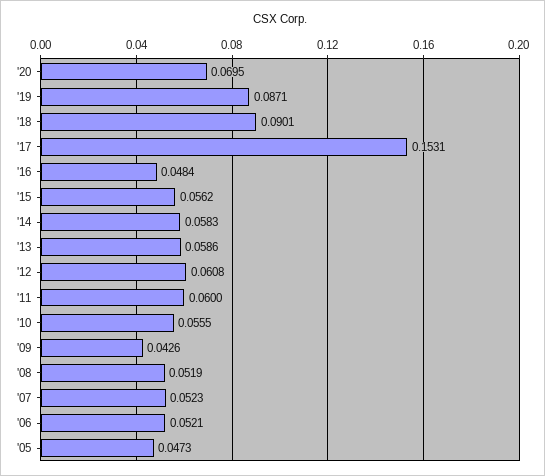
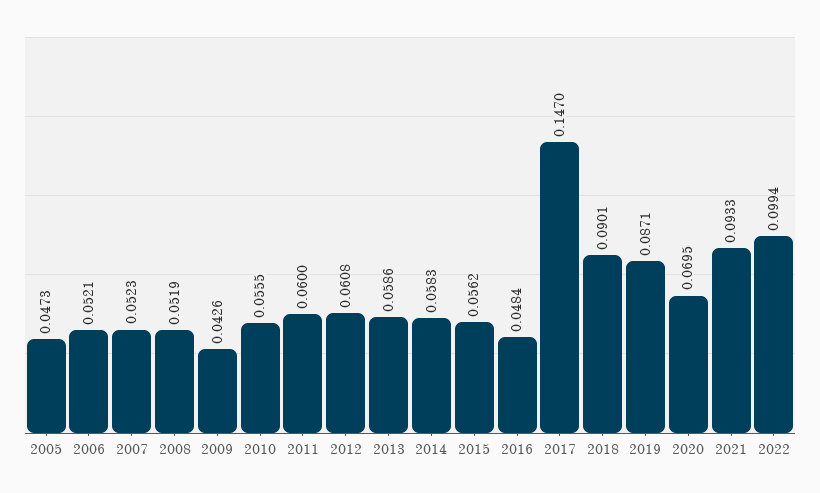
'17: 0.1531 -> 0.147
2021: none -> 0.0933
2022: none -> 0.0994

